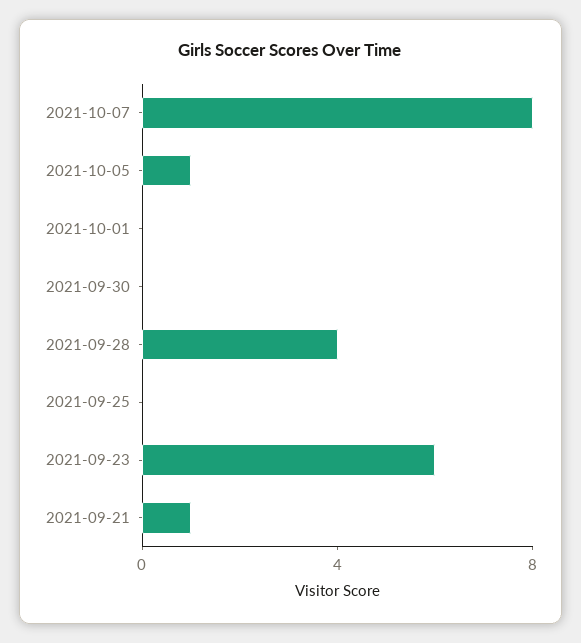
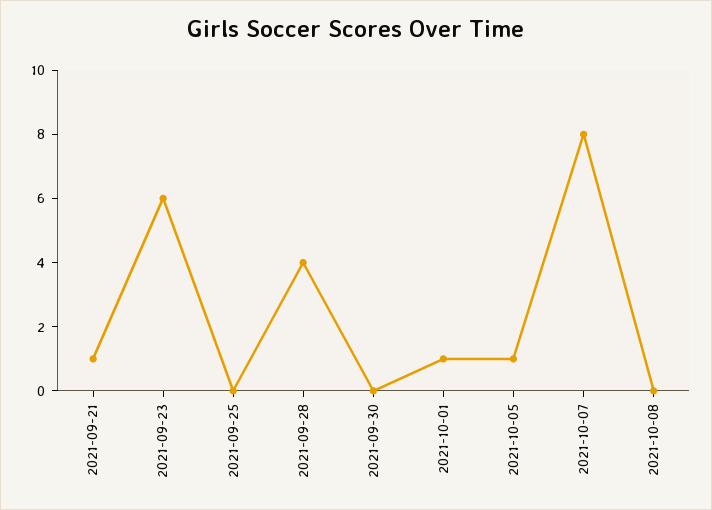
2021-10-01: 0 -> 1
2021-10-08: none -> 0

